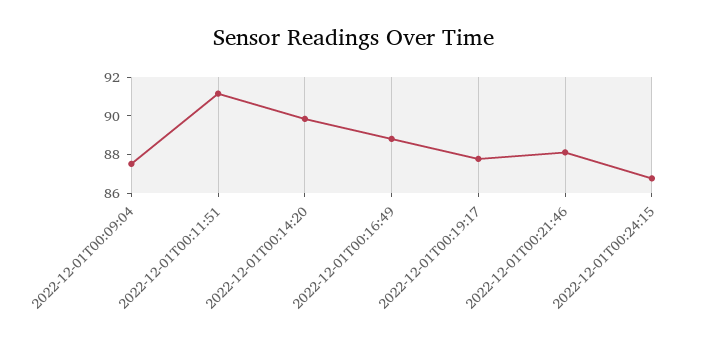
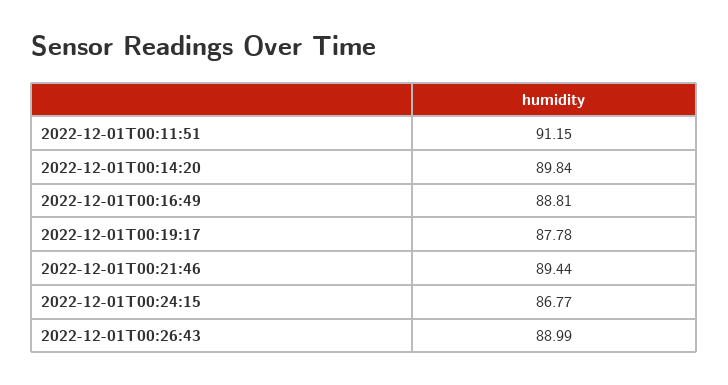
2022-12-01T00:09:04: 87.5 -> none
2022-12-01T00:21:46: 88 -> 89.44
2022-12-01T00:26:43: none -> 88.99

